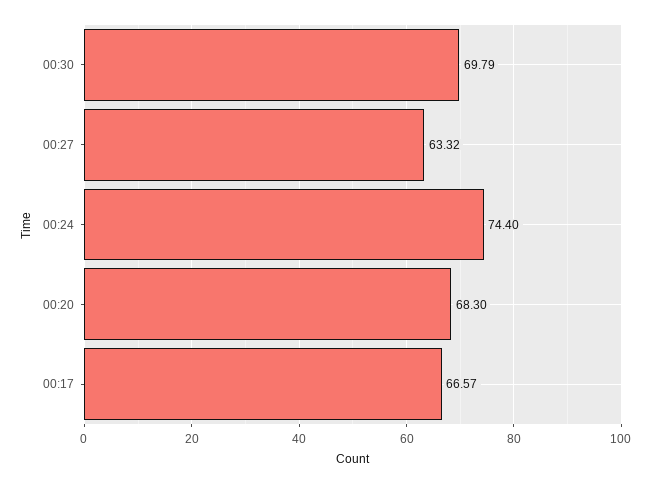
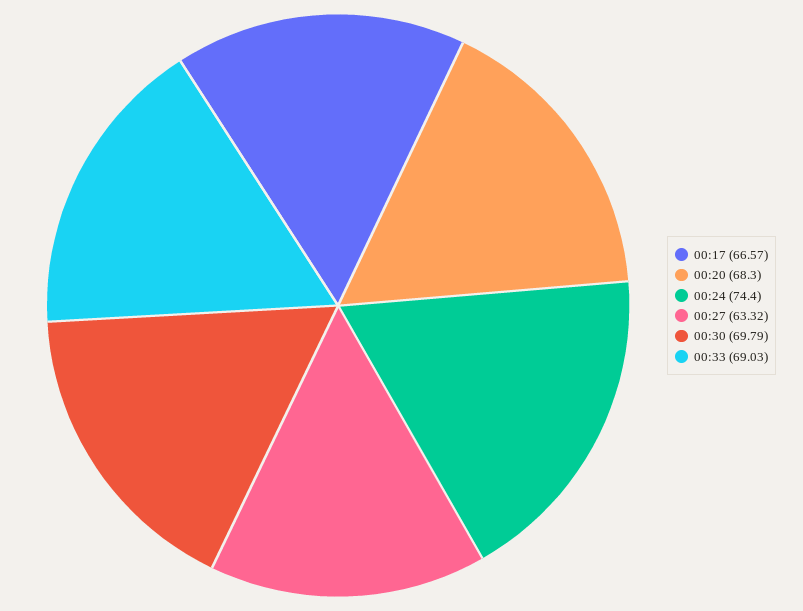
00:33: none -> 69.03

